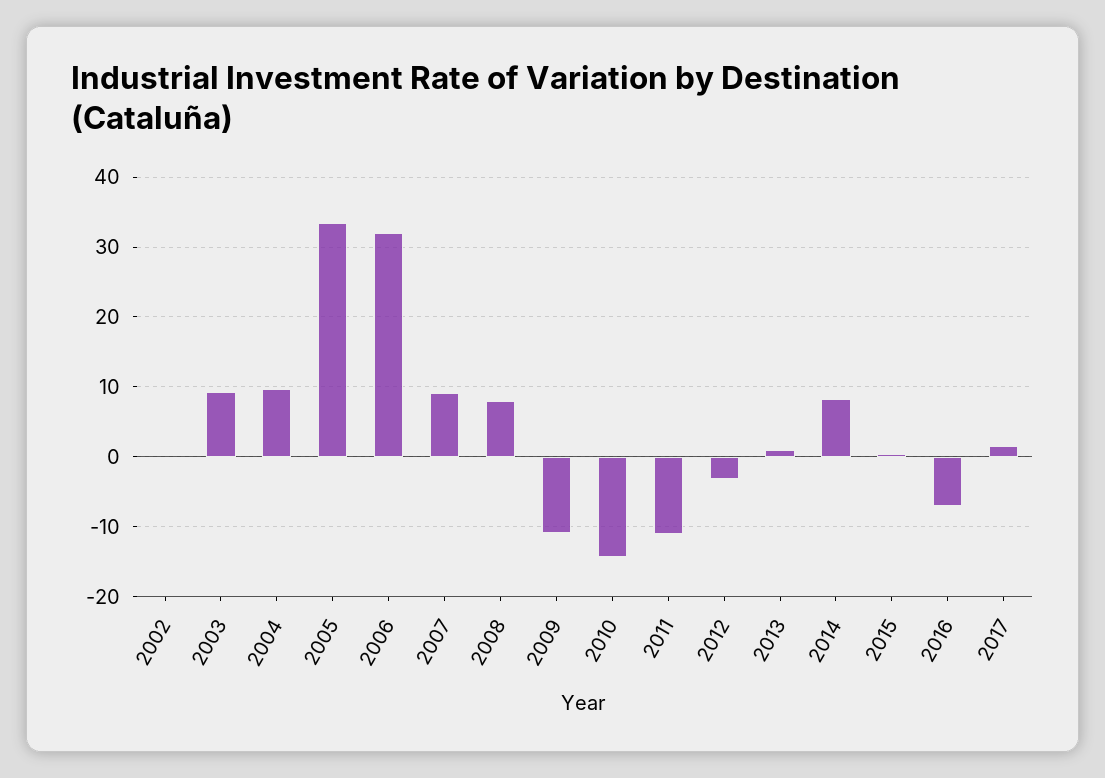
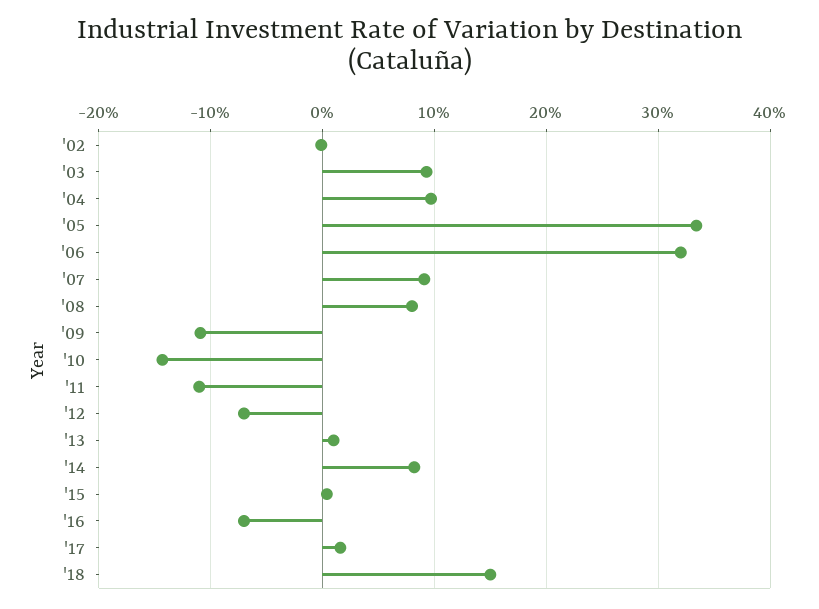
2012: -3 -> -7
'18: none -> 15

